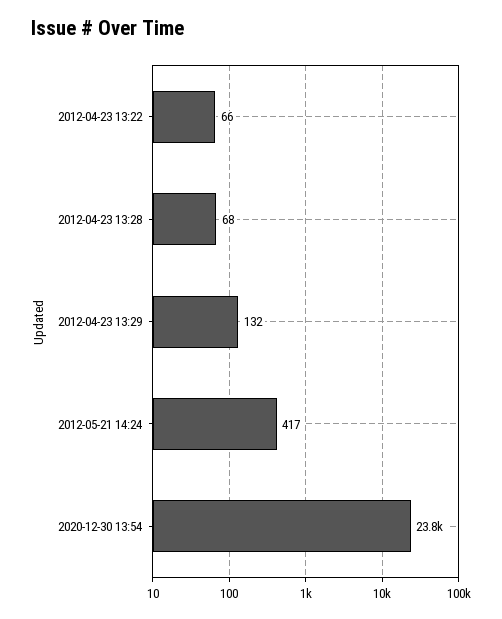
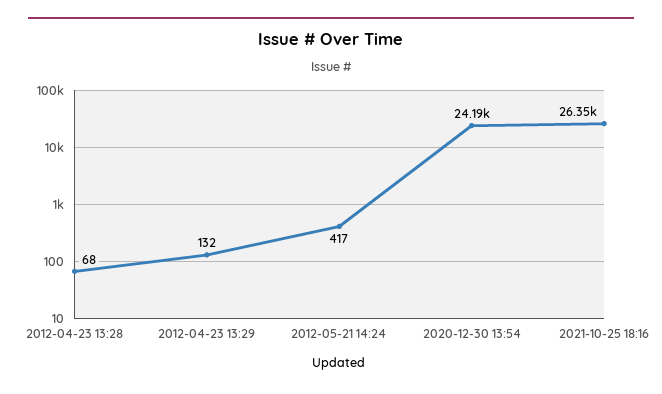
2012-04-23 13:22: 66 -> none
2020-12-30 13:54: 23800 -> 24190
2021-10-25 18:16: none -> 26350

